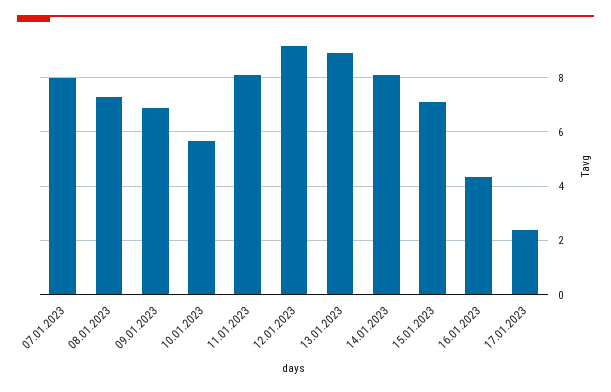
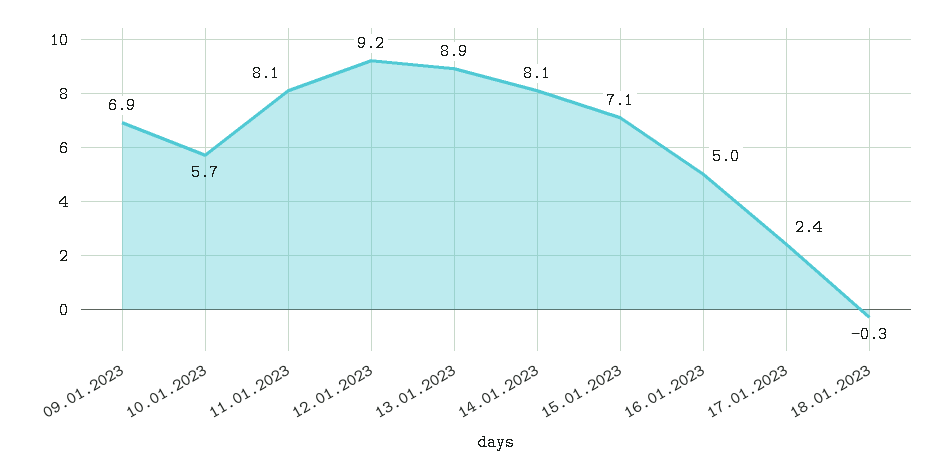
07.01.2023: 8 -> none
08.01.2023: 7.25 -> none
16.01.2023: 4.25 -> 5
18.01.2023: none -> -0.3

